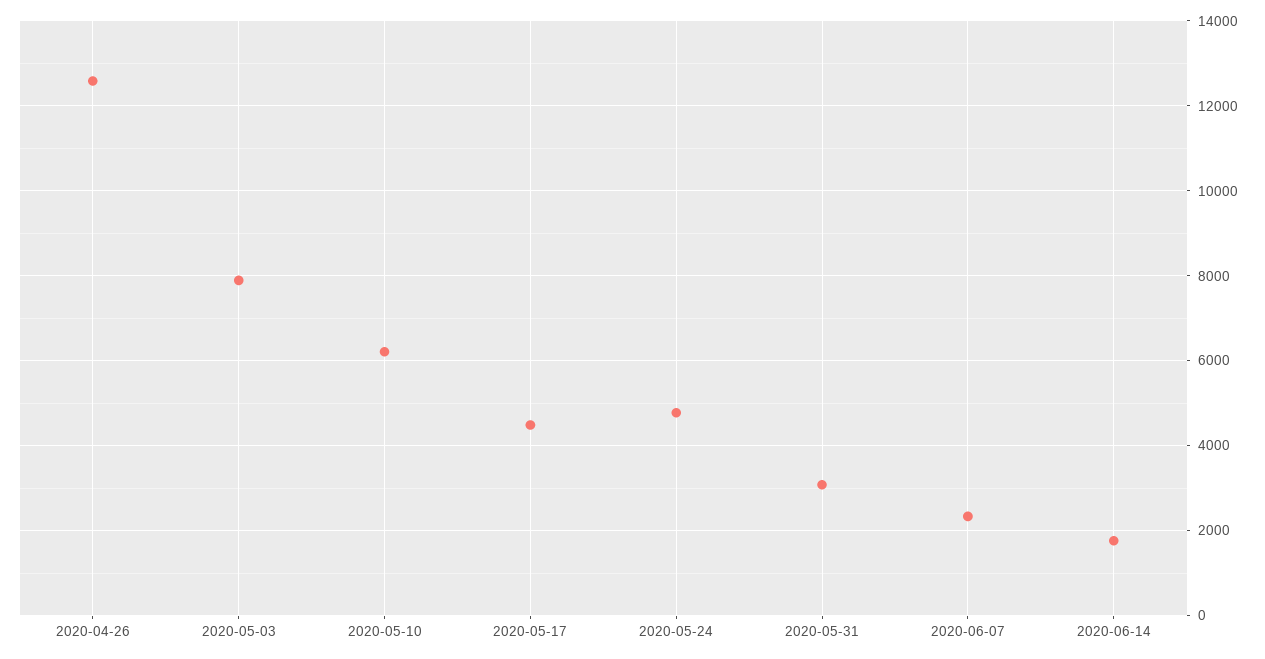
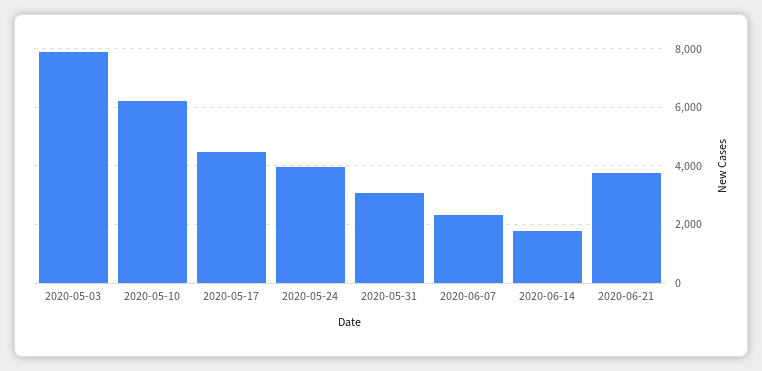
2020-04-26: 12600 -> none
2020-05-24: 4800 -> 4000
2020-06-21: none -> 3750

